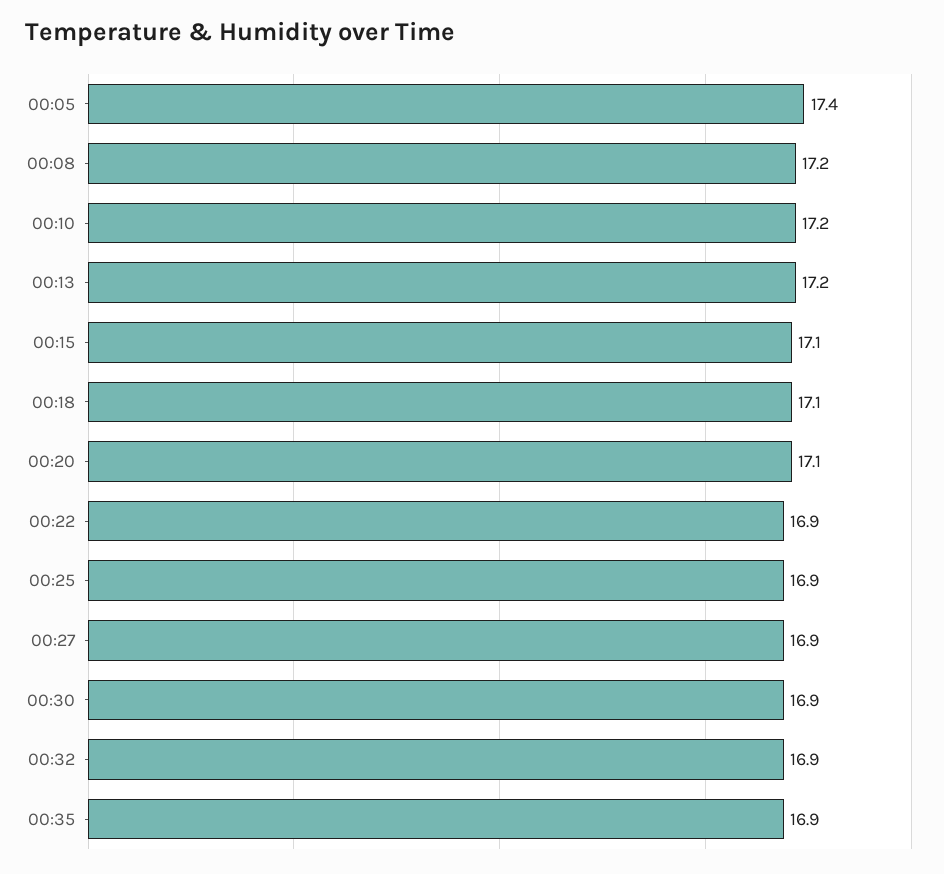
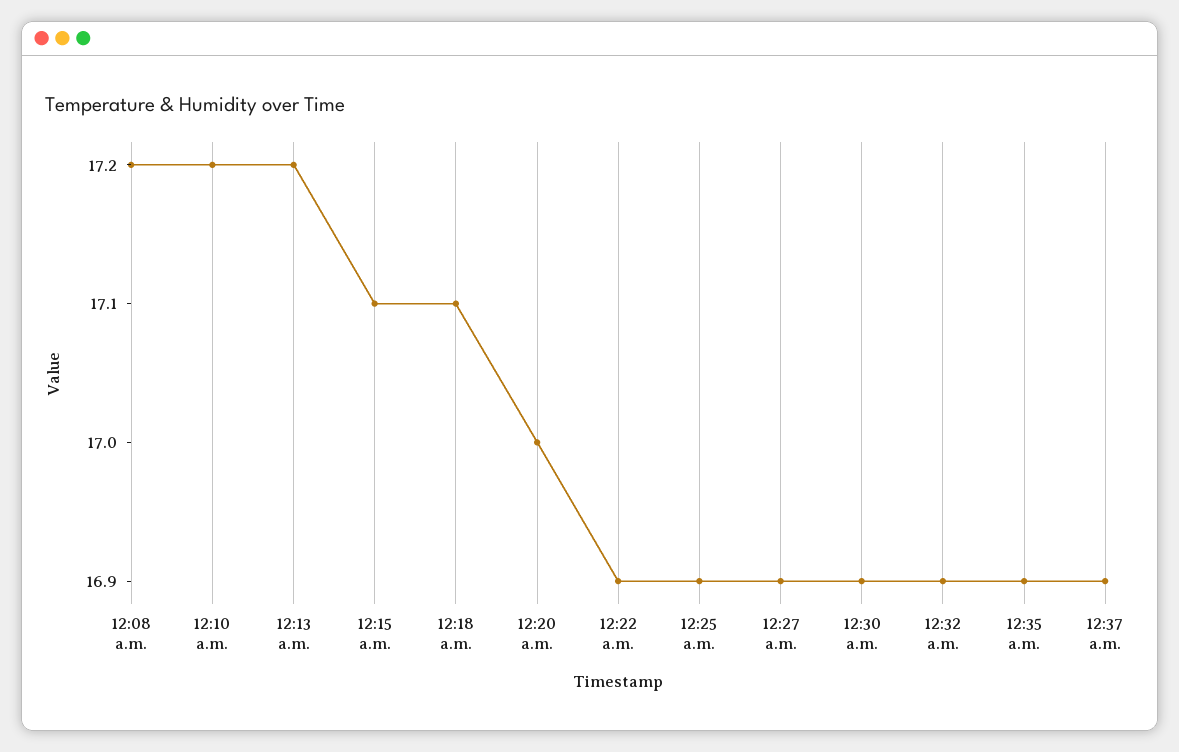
00:05: 17.4 -> none
00:20: 17.1 -> 17
12:37 a.m.: none -> 16.9

